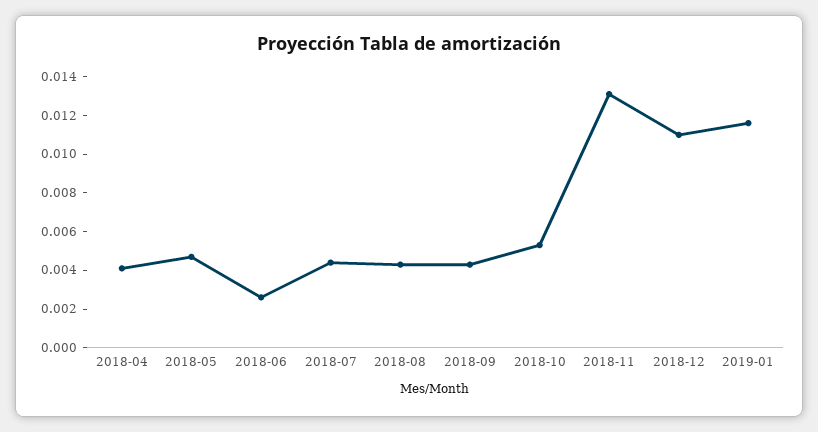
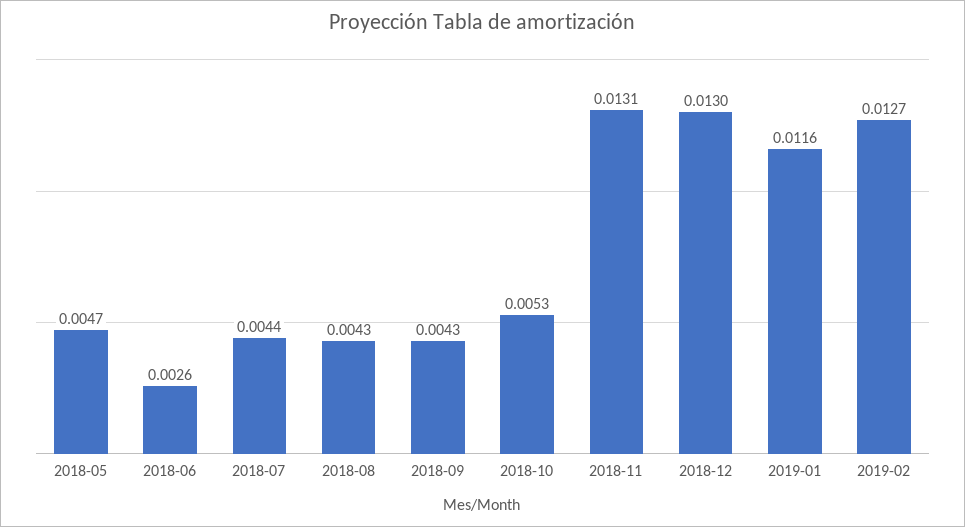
2018-04: 0.004 -> none
2018-12: 0.011 -> 0.013
2019-02: none -> 0.0127

